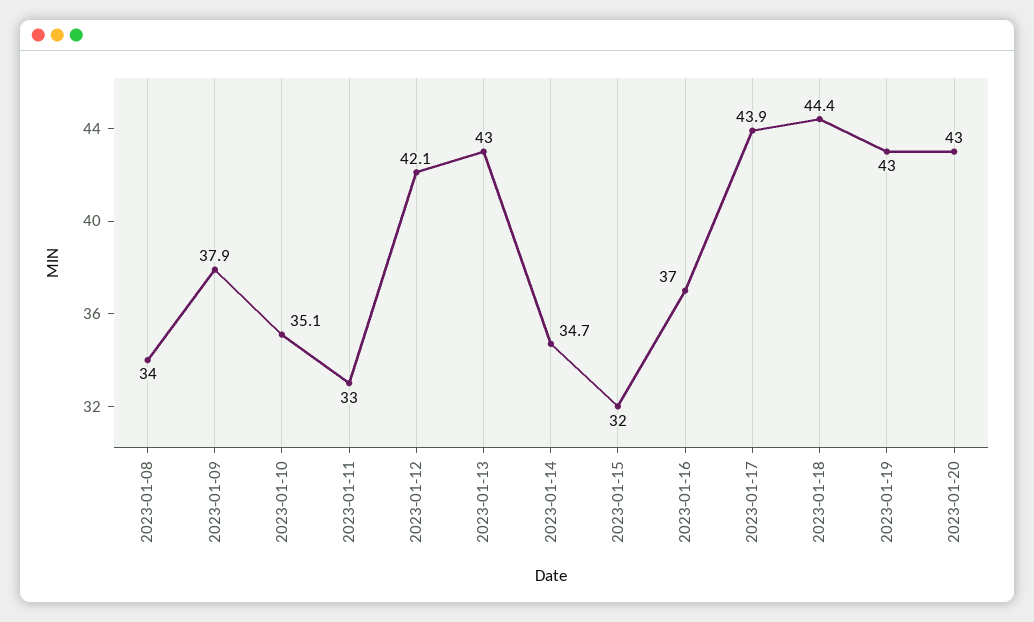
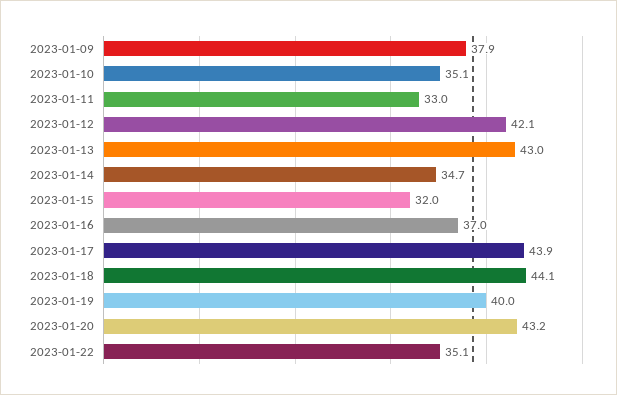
2023-01-08: 34 -> none
2023-01-18: 44.4 -> 44.1
2023-01-19: 43 -> 40
2023-01-20: 43 -> 43.2
2023-01-22: none -> 35.1

